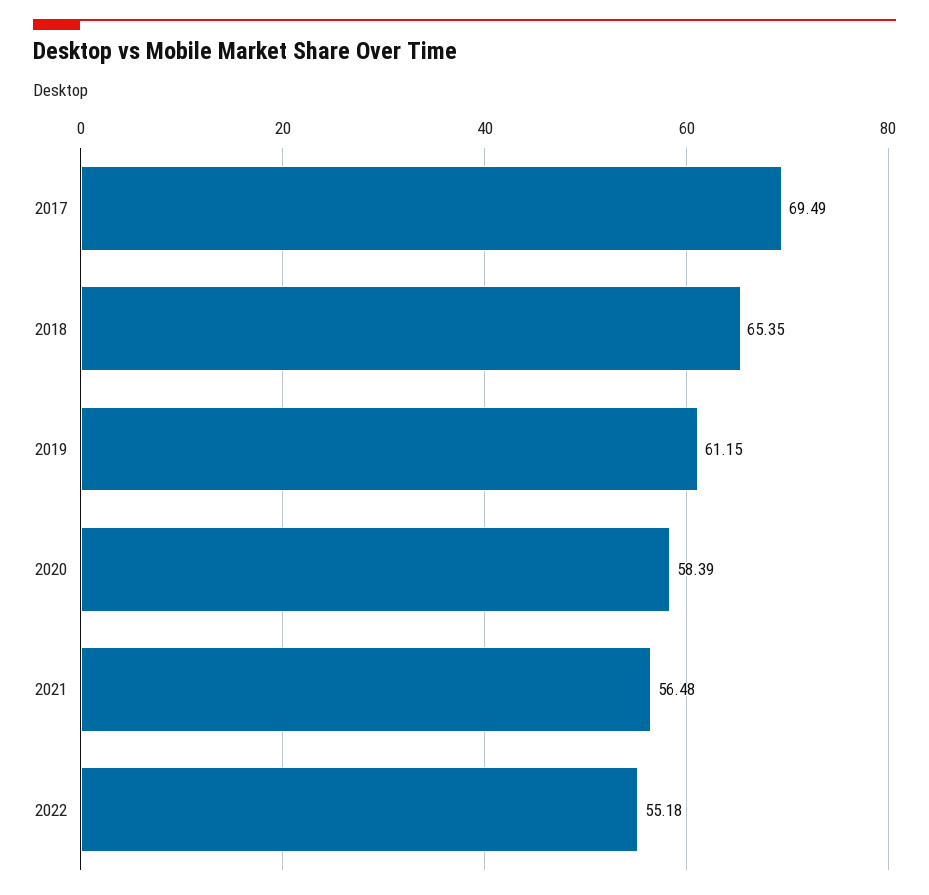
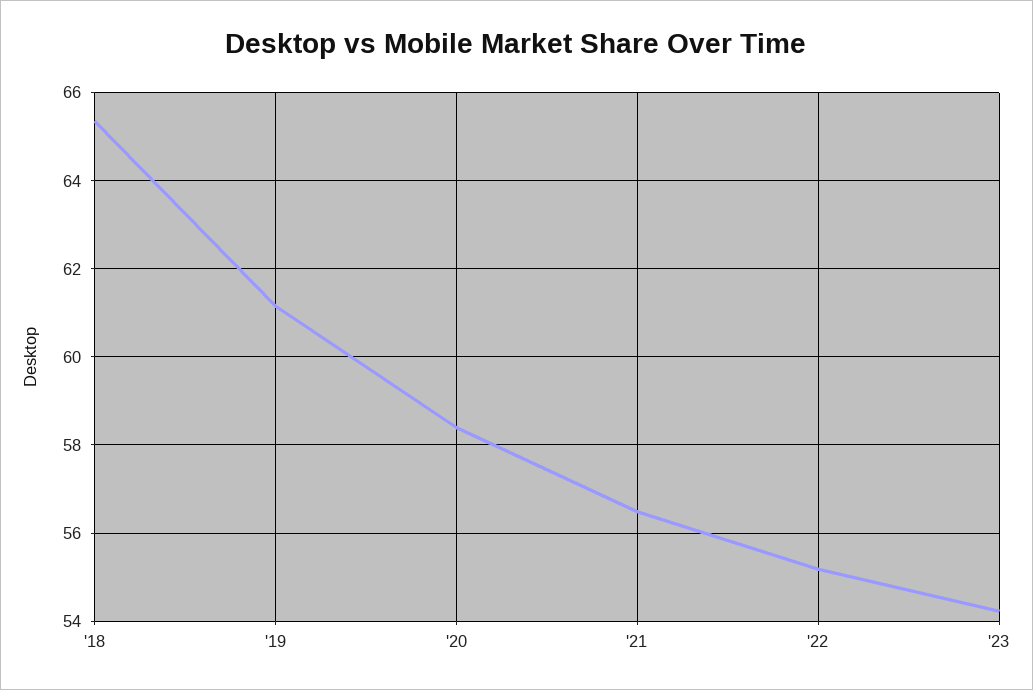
2017: 69.49 -> none
'23: none -> 54.2

